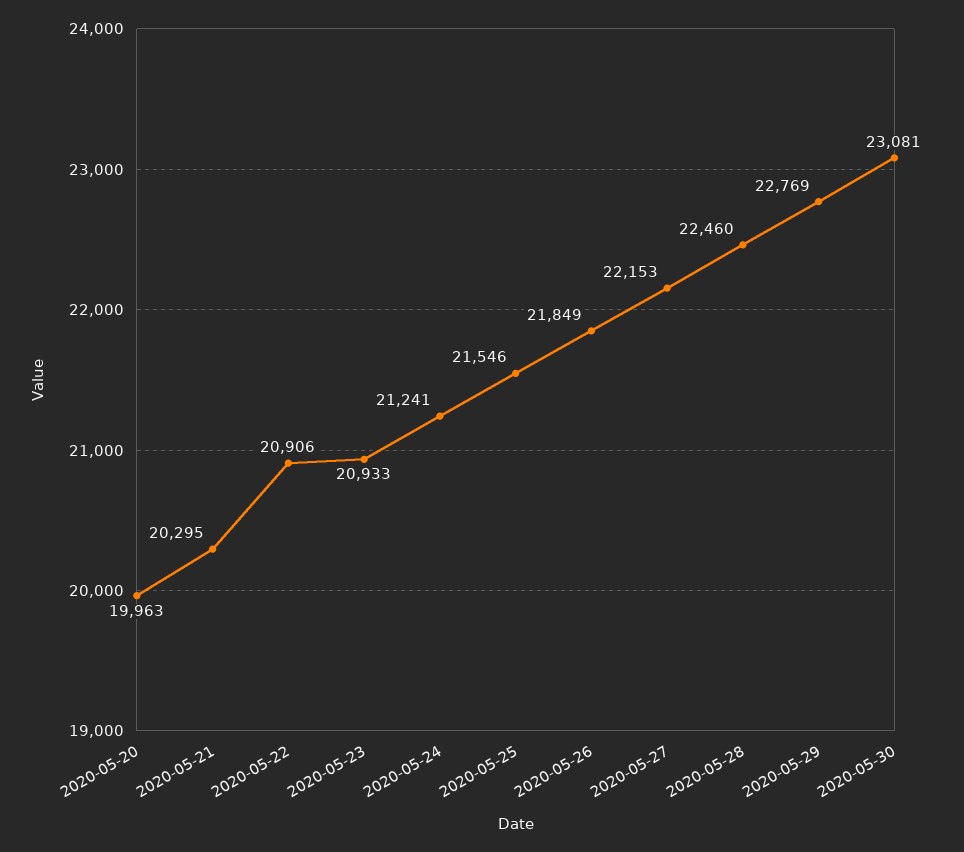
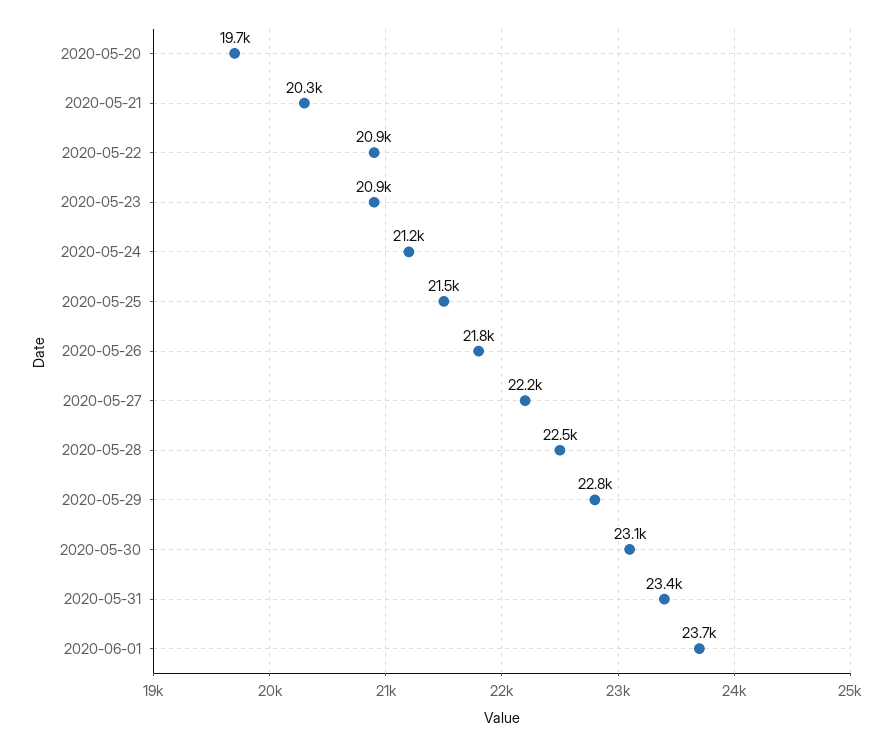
2020-05-20: 19963 -> 19700
2020-05-31: none -> 23400
2020-06-01: none -> 23700

